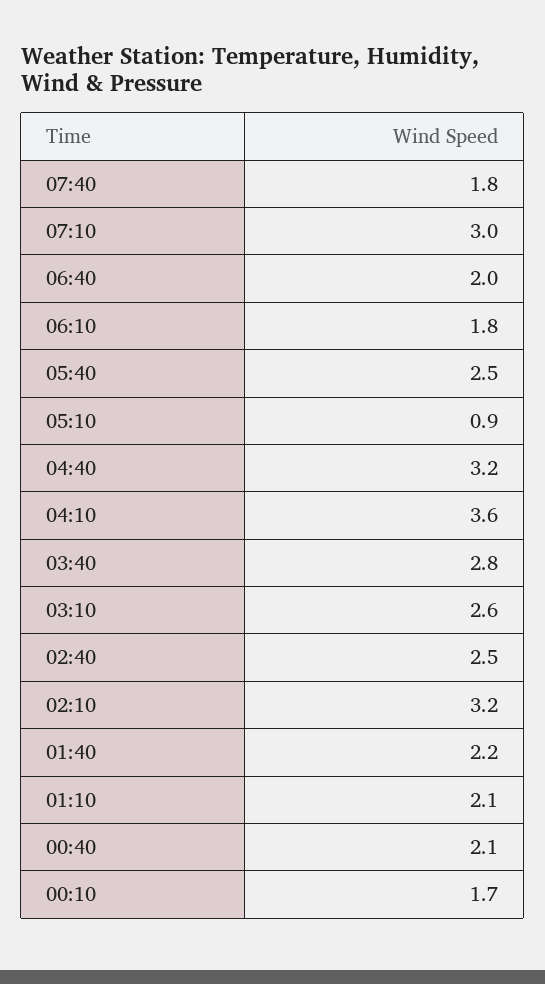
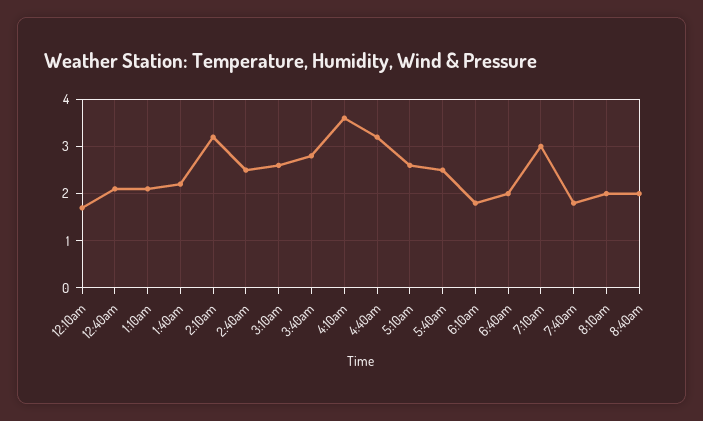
05:10: 0.9 -> 2.5
8:10am: none -> 2
8:40am: none -> 2

